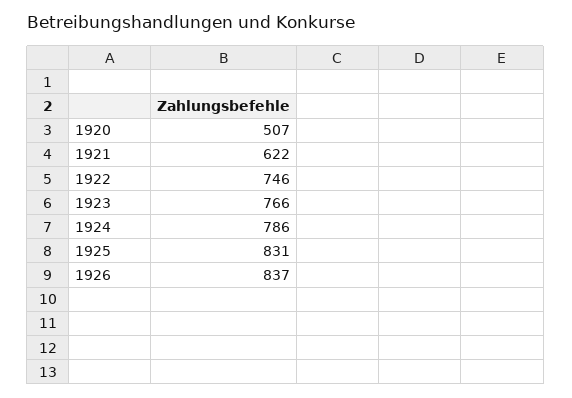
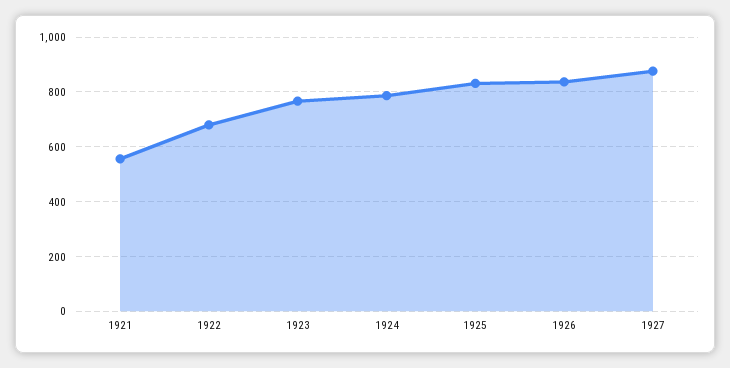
1920: 507 -> none
1921: 622 -> 550
1922: 746 -> 675
1927: none -> 875

